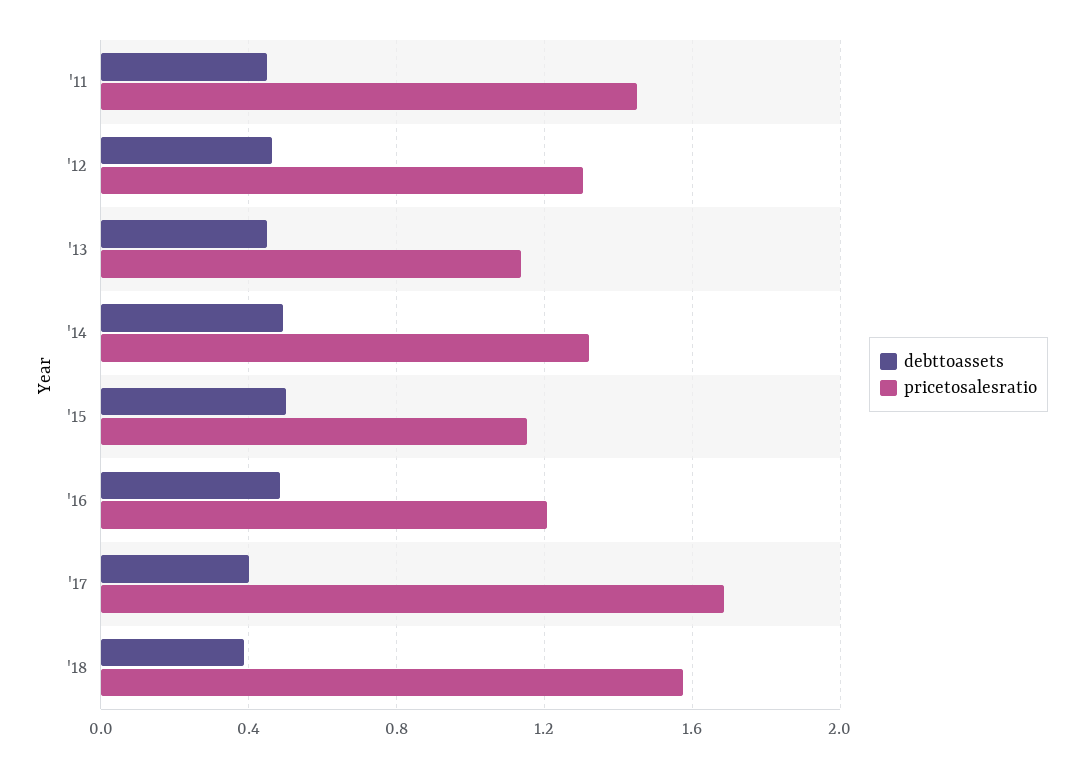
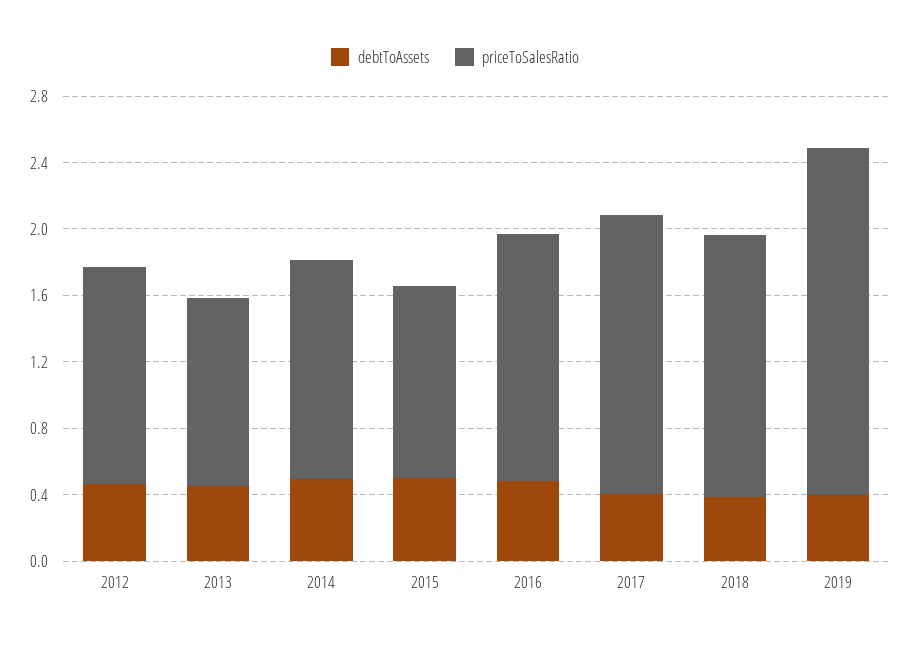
debttoassets, '11: 0.45 -> none
pricetosalesratio, '11: 1.45 -> none
pricetosalesratio, '16: 1.2 -> 1.5
debttoassets, 2019: none -> 0.4
pricetosalesratio, 2019: none -> 2.1

